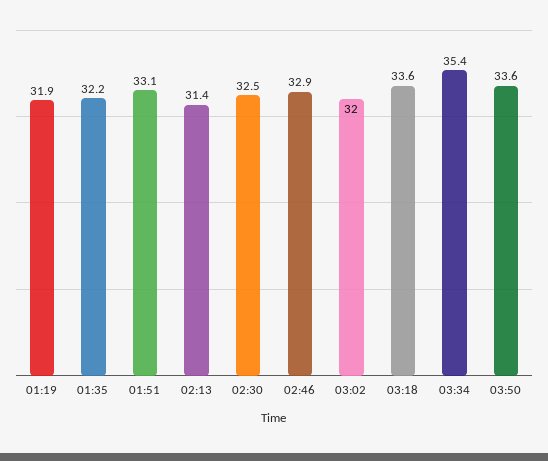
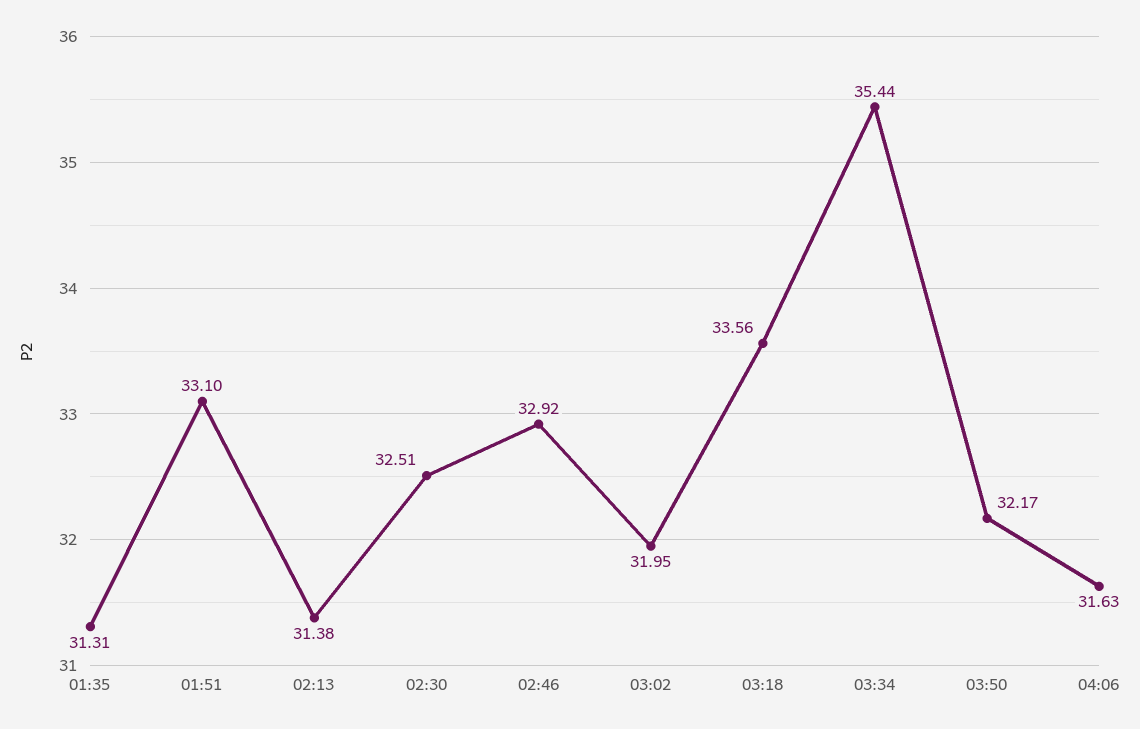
01:19: 31.9 -> none
01:35: 32.2 -> 31.31
03:50: 33.6 -> 32.17
04:06: none -> 31.63

